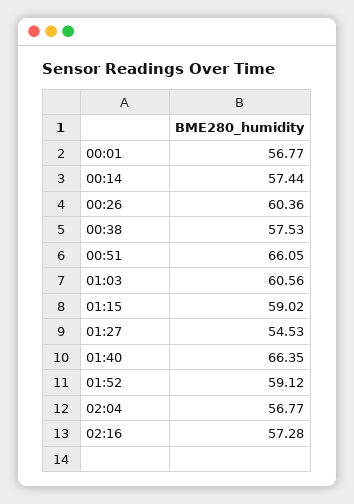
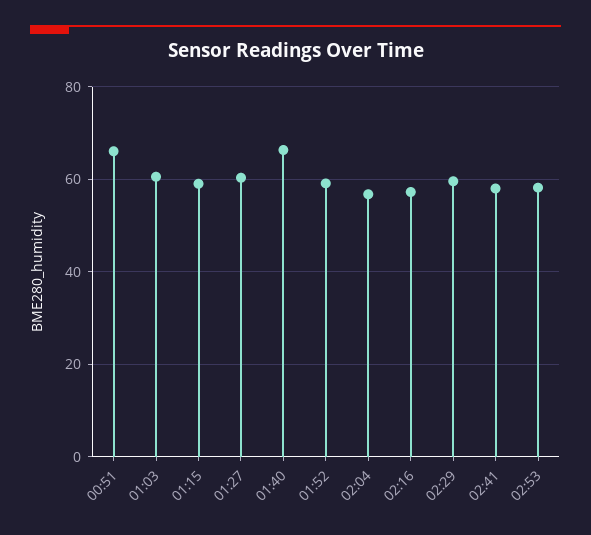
00:01: 56.77 -> none
00:14: 57.44 -> none
00:26: 60.36 -> none
00:38: 57.53 -> none
01:27: 54.53 -> 60
02:29: none -> 60
02:41: none -> 58
02:53: none -> 58

